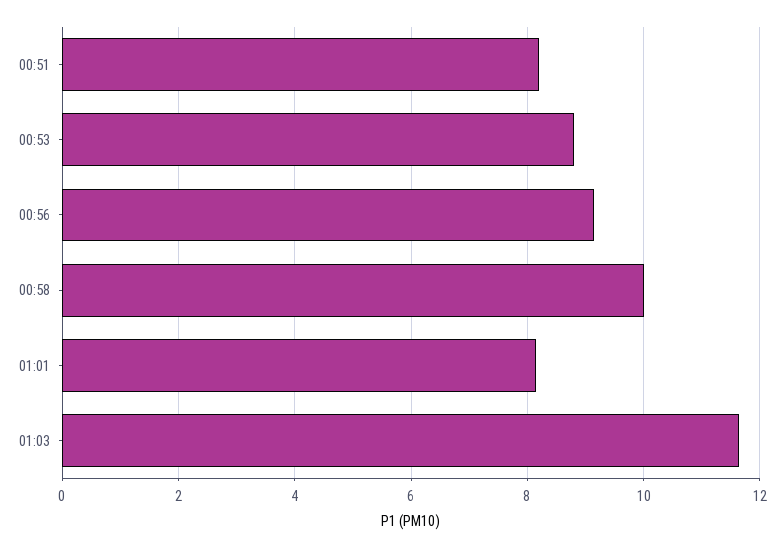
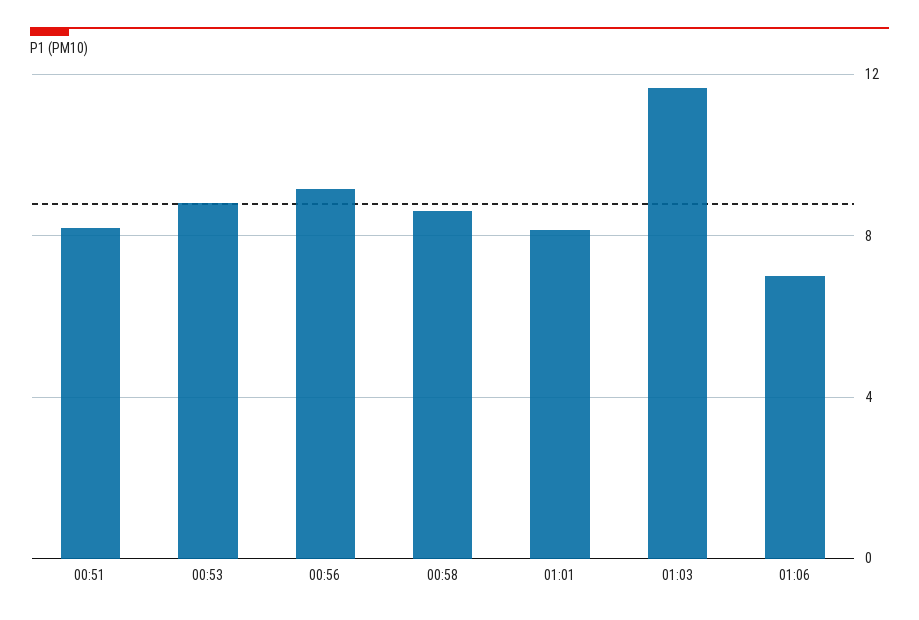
00:58: 10 -> 8.5
01:06: none -> 7

